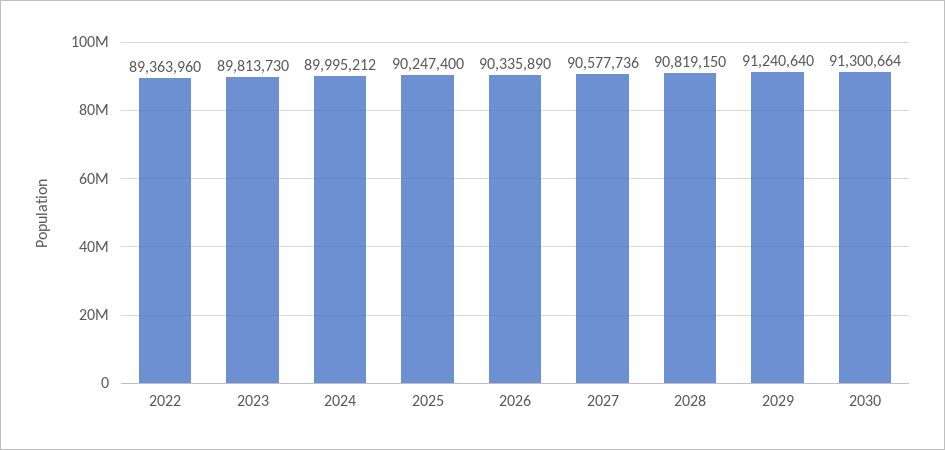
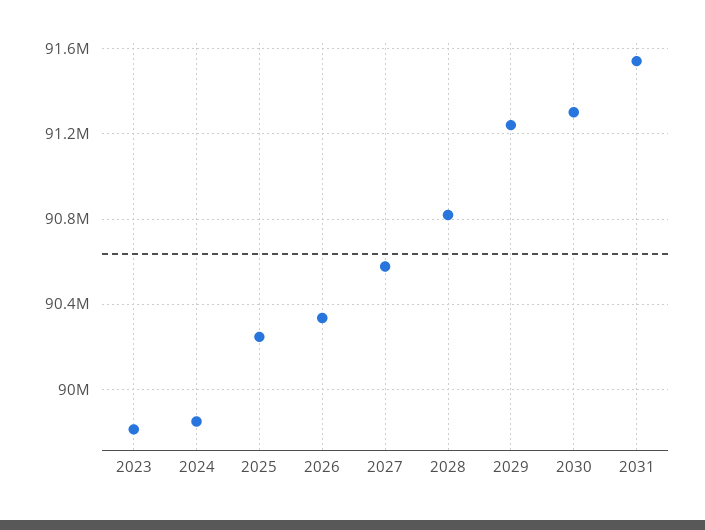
2022: 89363960 -> none
2024: 89995212 -> 89850000
2031: none -> 91550000

